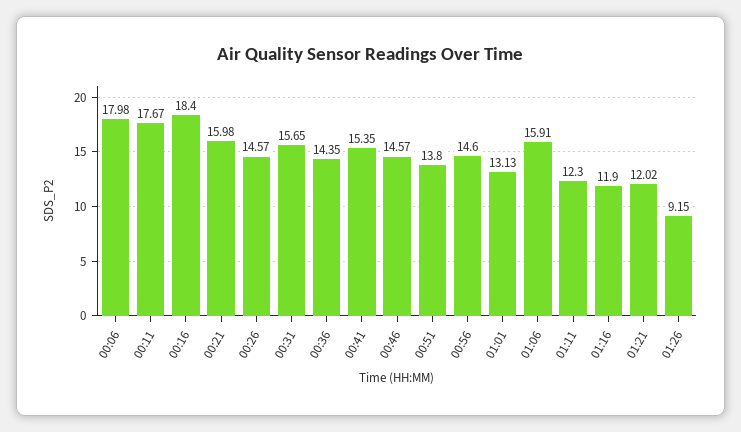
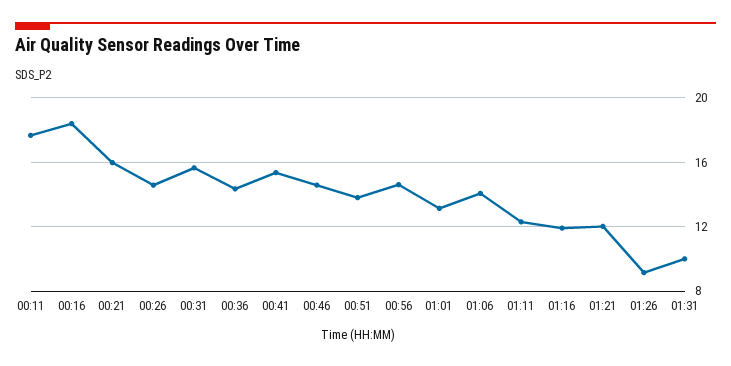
00:06: 17.98 -> none
01:06: 15.91 -> 14
01:31: none -> 10

